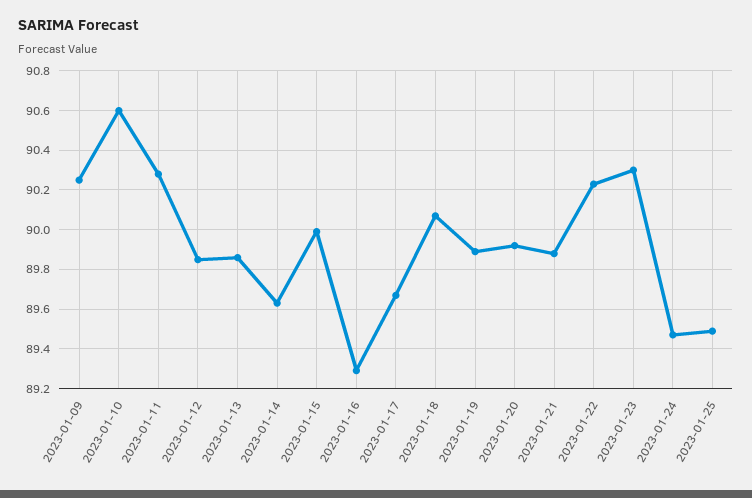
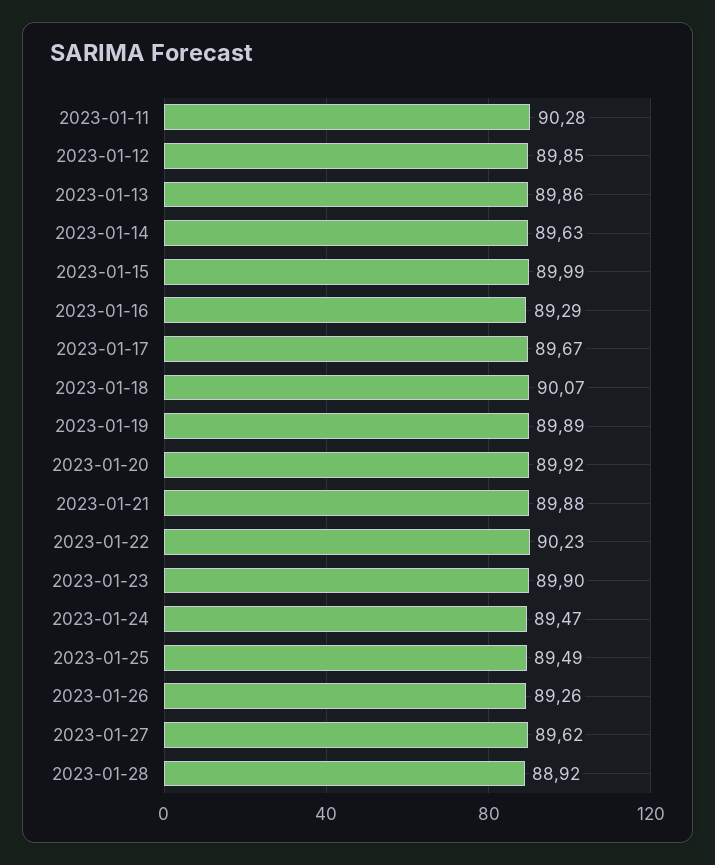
2023-01-09: 90.25 -> none
2023-01-10: 90.6 -> none
2023-01-23: 90.3 -> 89.9
2023-01-26: none -> 89.26
2023-01-27: none -> 89.62
2023-01-28: none -> 88.92

